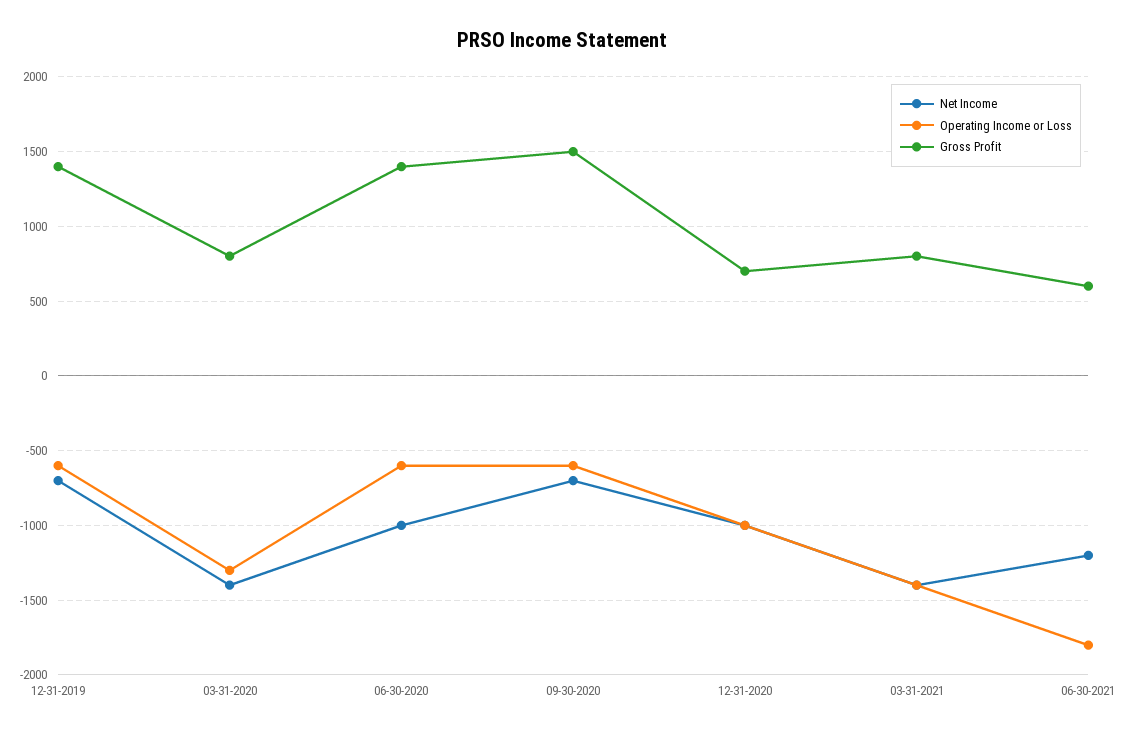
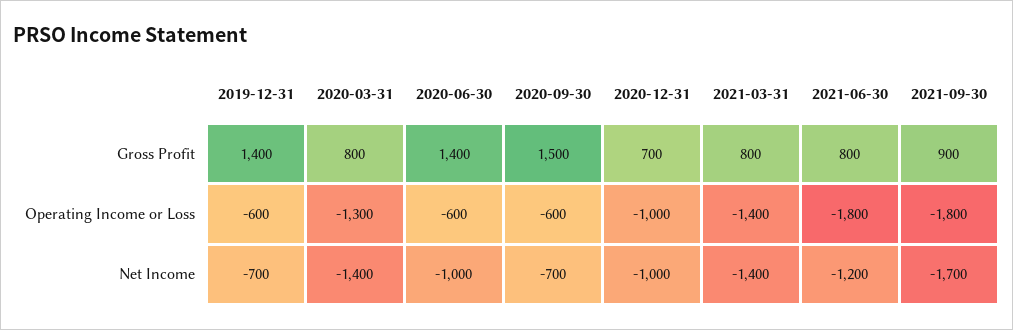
Gross Profit, 06-30-2021: 600 -> 800
Gross Profit, 2021-09-30: none -> 900
Operating Income or Loss, 2021-09-30: none -> -1800
Net Income, 2021-09-30: none -> -1700

